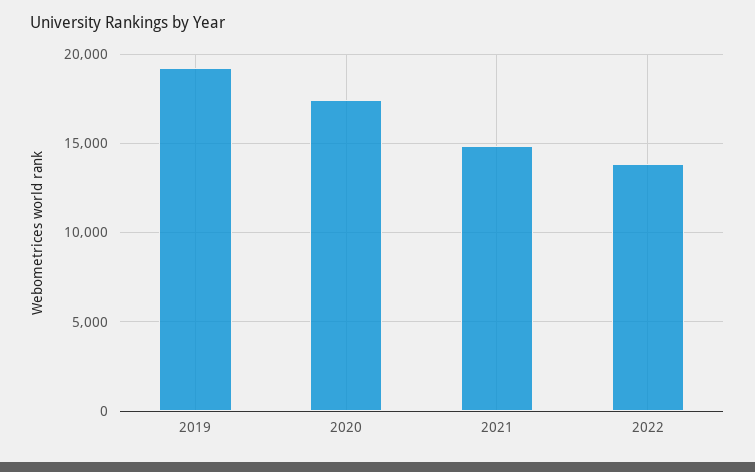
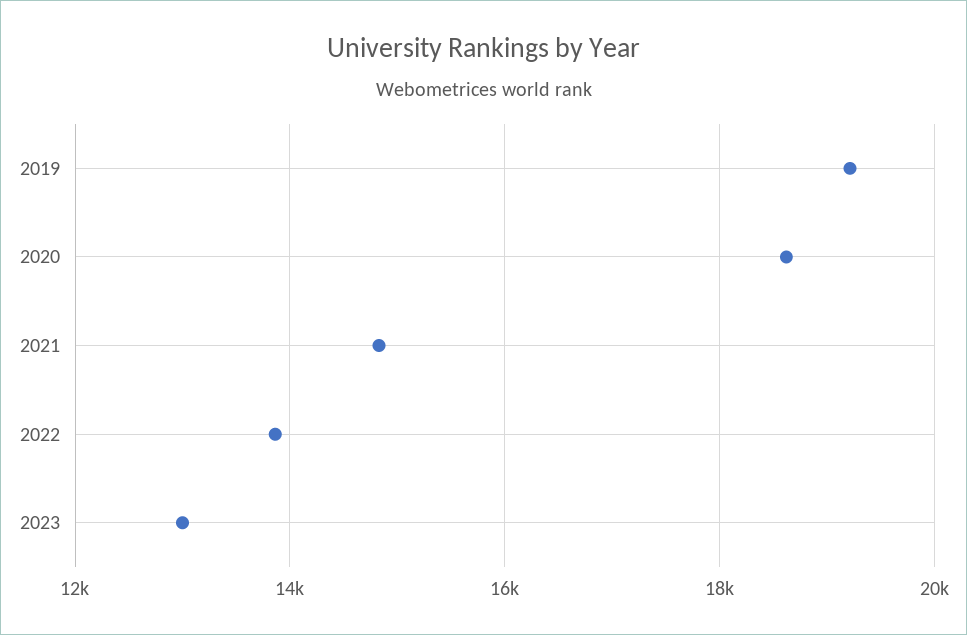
2020: 17500 -> 18600
2023: none -> 13000

